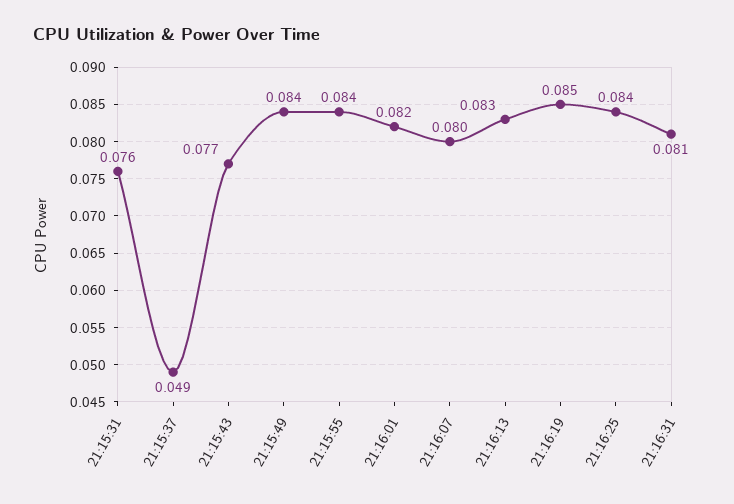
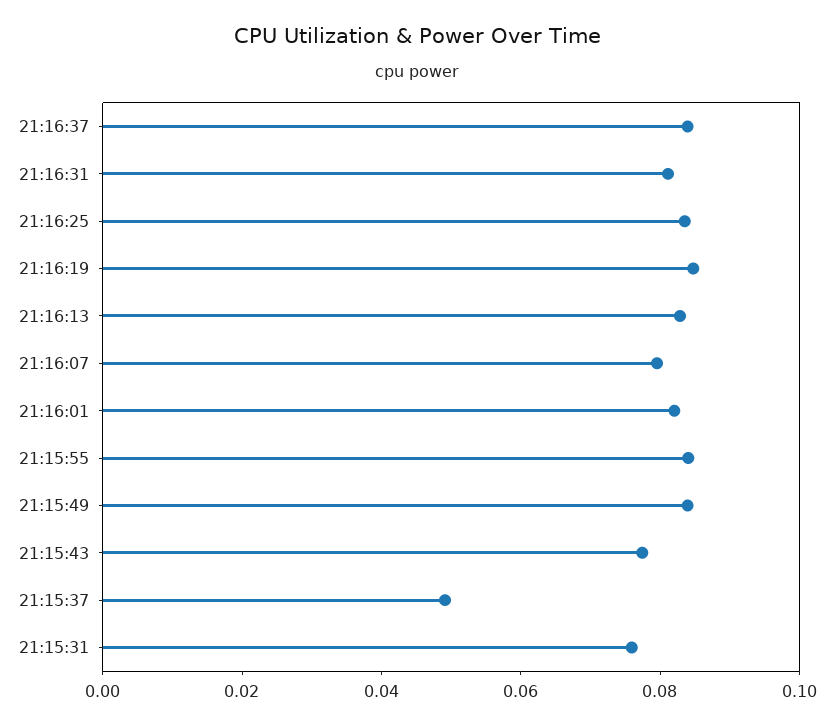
21:16:37: none -> 0.085

